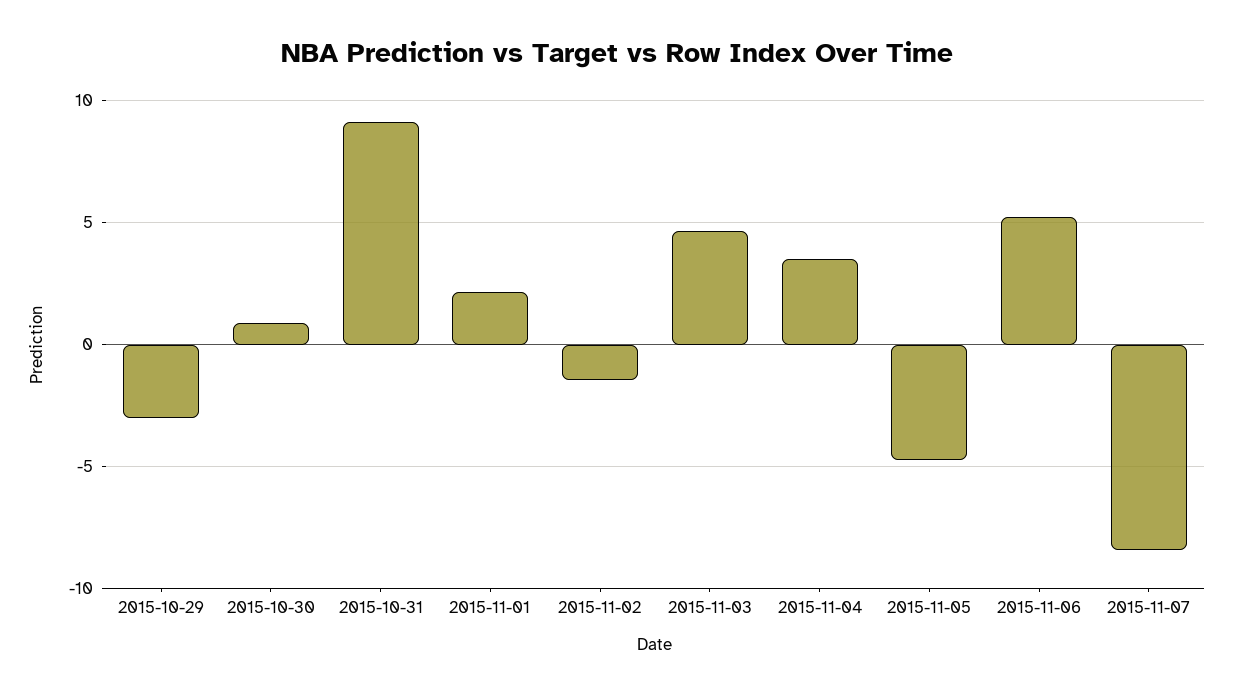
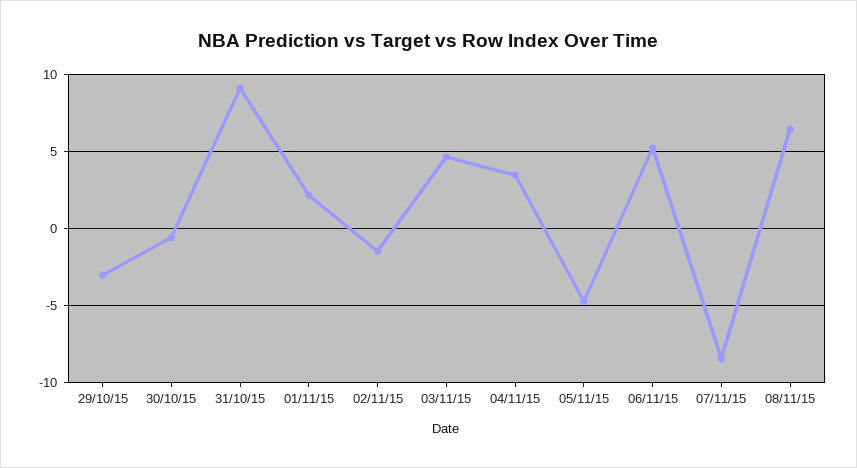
2015-10-30: 1 -> -0.5
08/11/15: none -> 6.5

